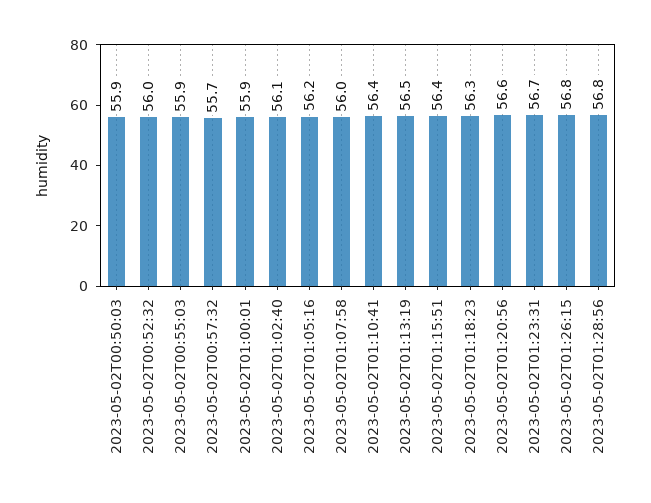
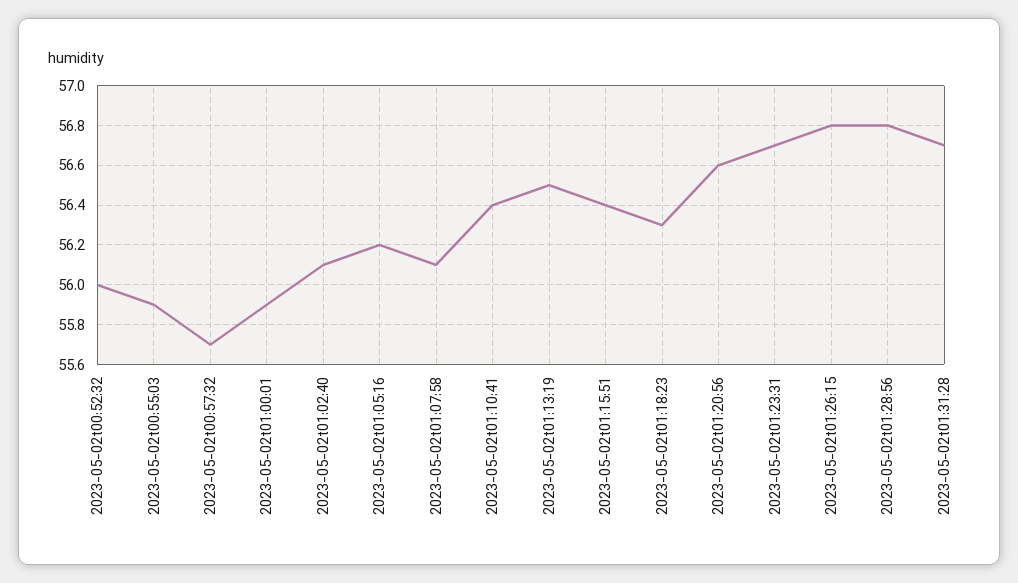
2023-05-02T00:50:03: 55.9 -> none
2023-05-02T01:07:58: 56 -> 56.1
2023-05-02t01:31:28: none -> 56.7

